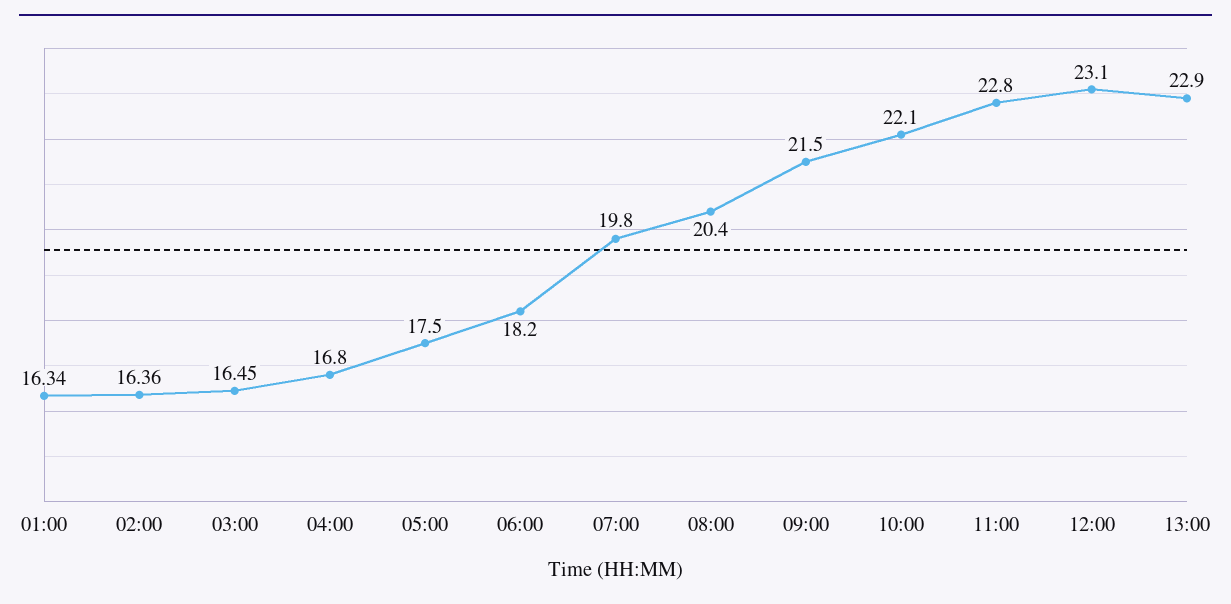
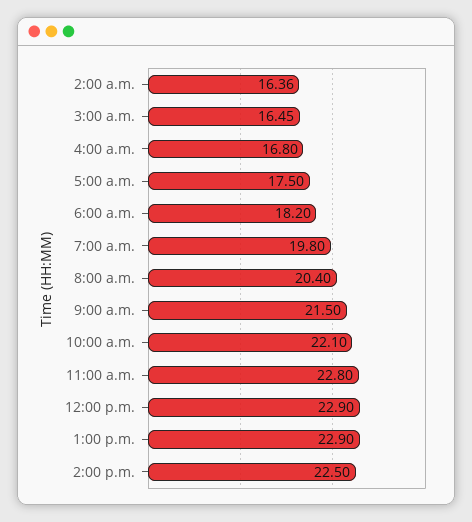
01:00: 16.34 -> none
12:00: 23.1 -> 22.9
2:00 p.m.: none -> 22.5

